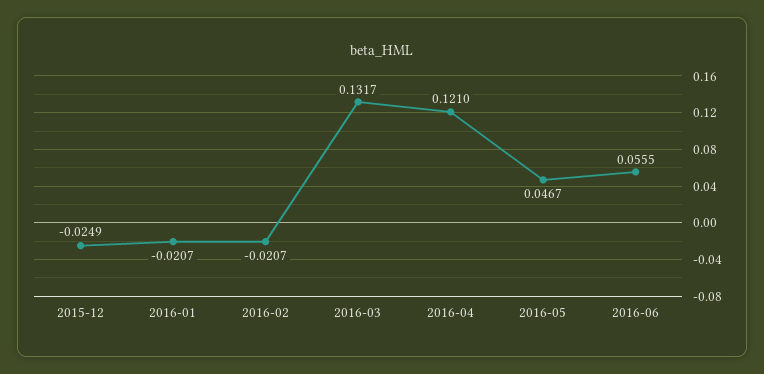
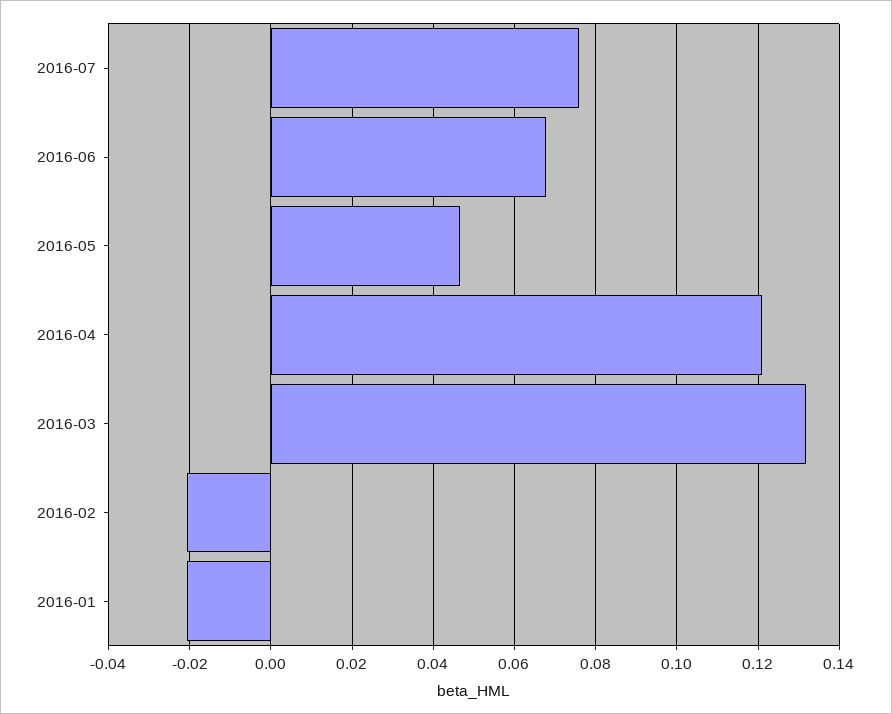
2015-12: -0.0249 -> none
2016-06: 0.0555 -> 0.068
2016-07: none -> 0.076

